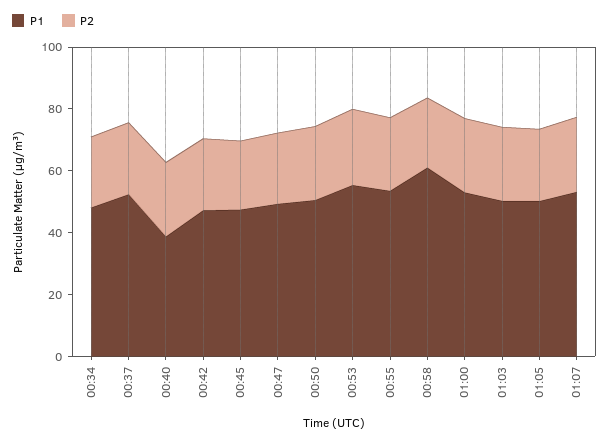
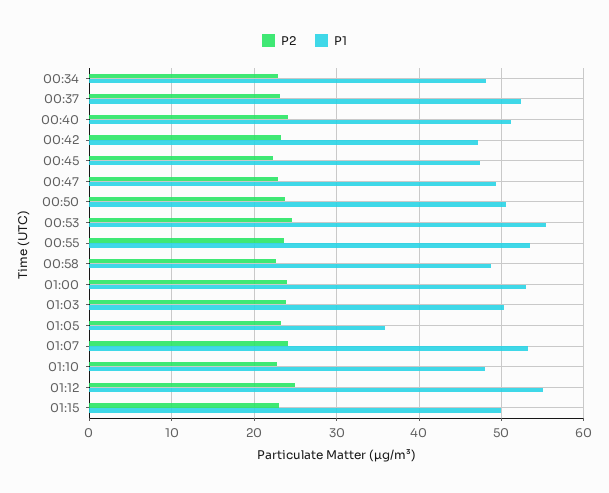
P1, 00:40: 40 -> 51
P1, 00:58: 60 -> 49
P1, 01:05: 50 -> 36
P2, 01:10: none -> 23
P1, 01:10: none -> 48
P2, 01:12: none -> 25
P1, 01:12: none -> 55
P2, 01:15: none -> 23
P1, 01:15: none -> 50

